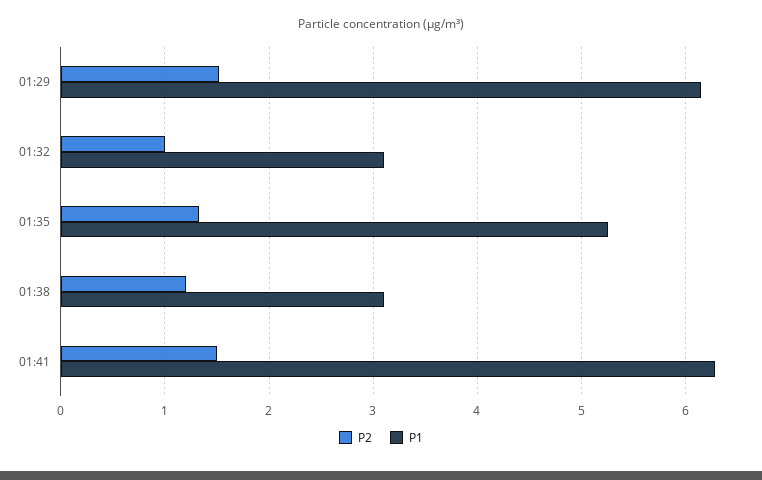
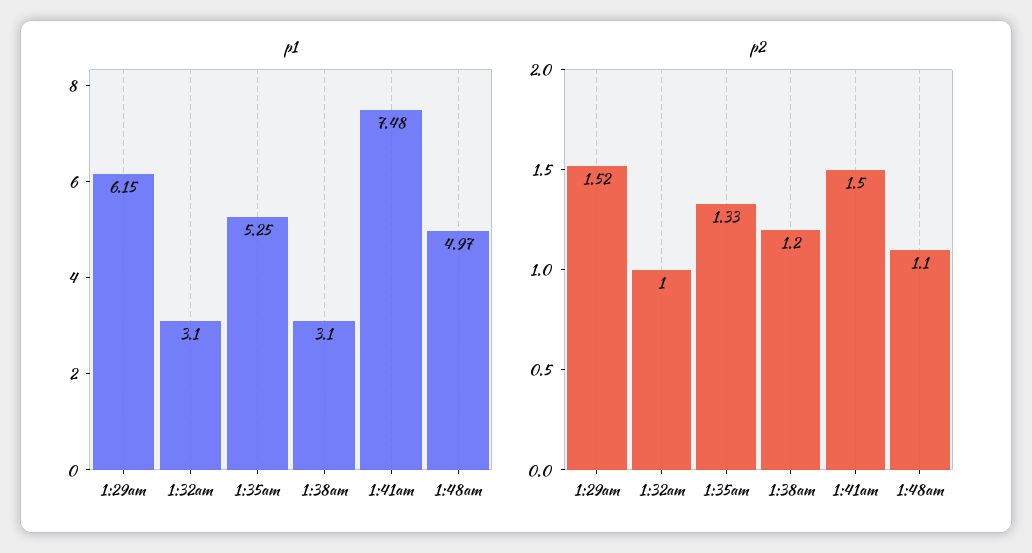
P1, 01:41: 6.3 -> 7.48
P1, 1:48am: none -> 4.97
P2, 1:48am: none -> 1.1

